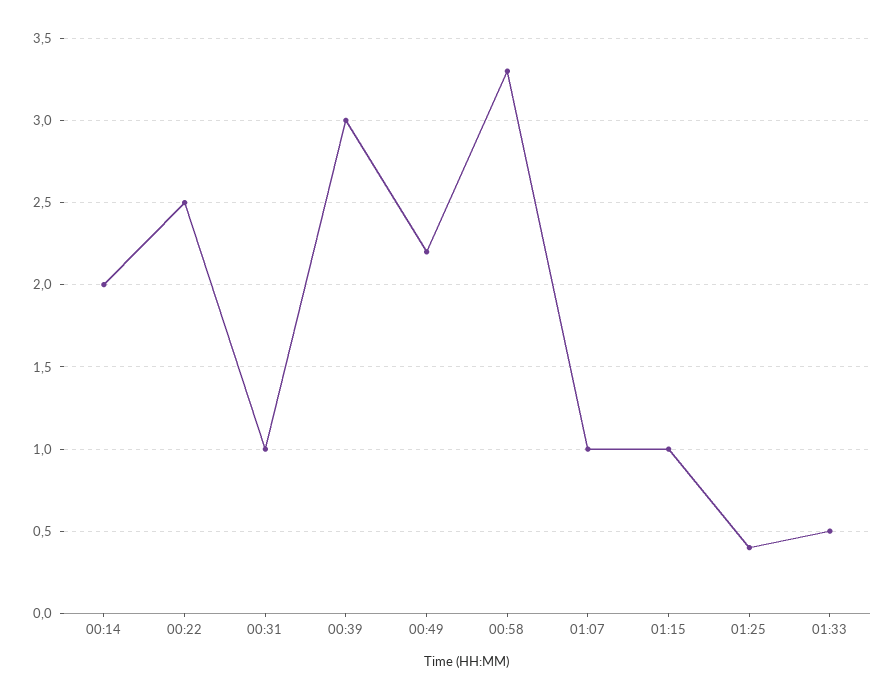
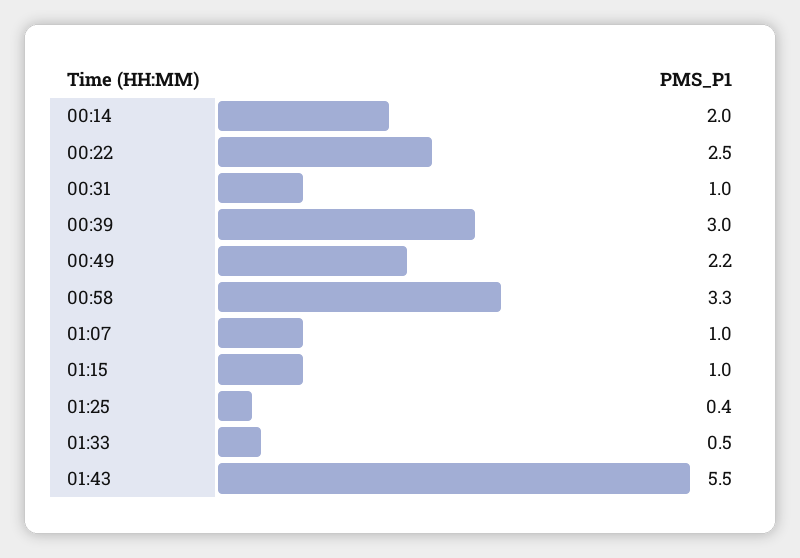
01:43: none -> 5.5

